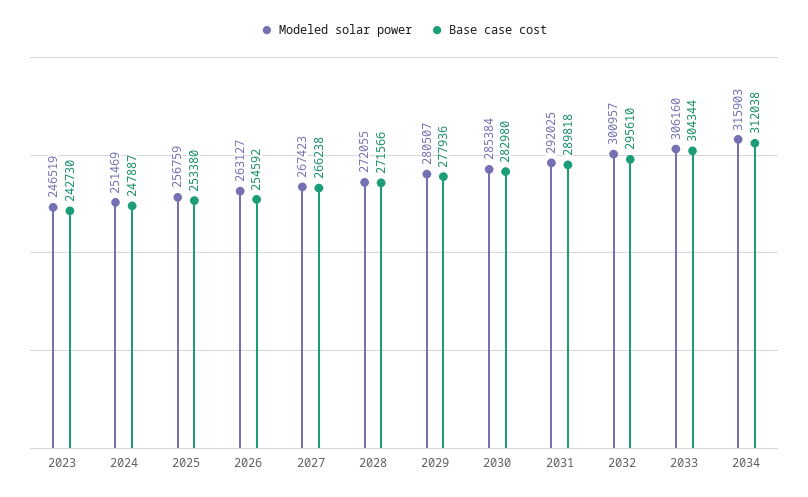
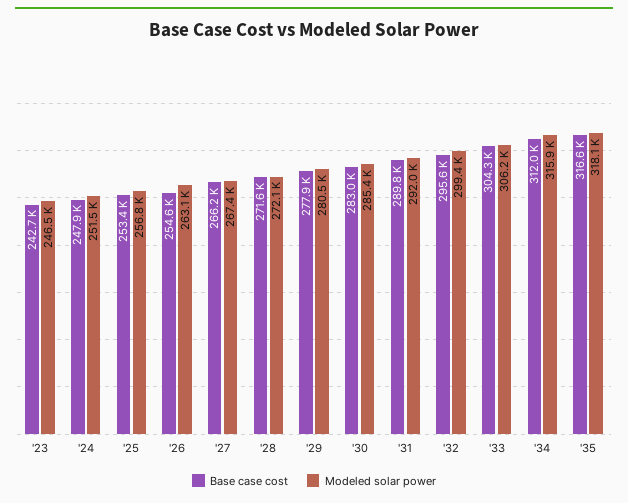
Modeled solar power, 2032: 300957 -> 299400
Base case cost, '35: none -> 316600
Modeled solar power, '35: none -> 318100

